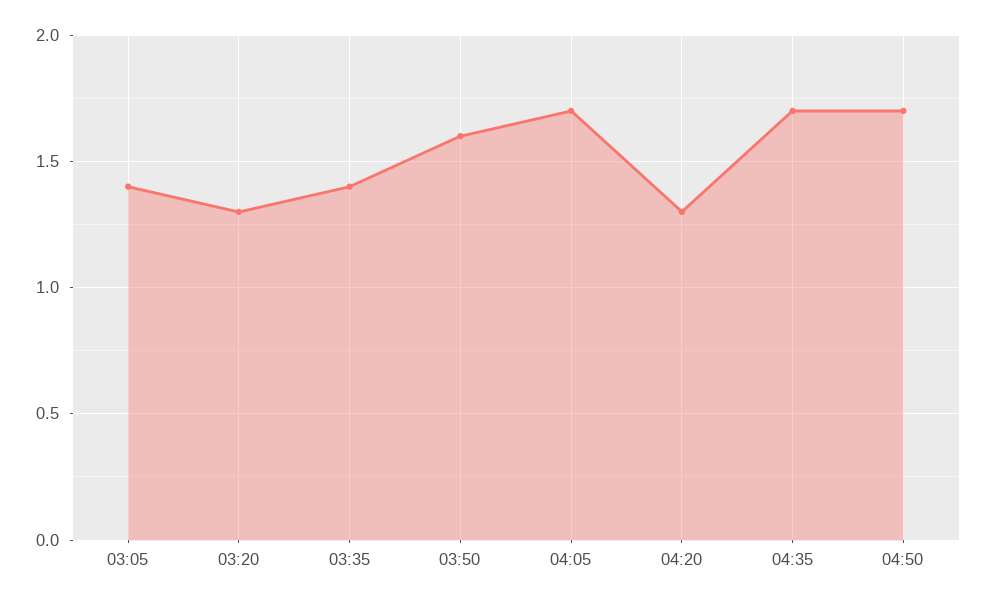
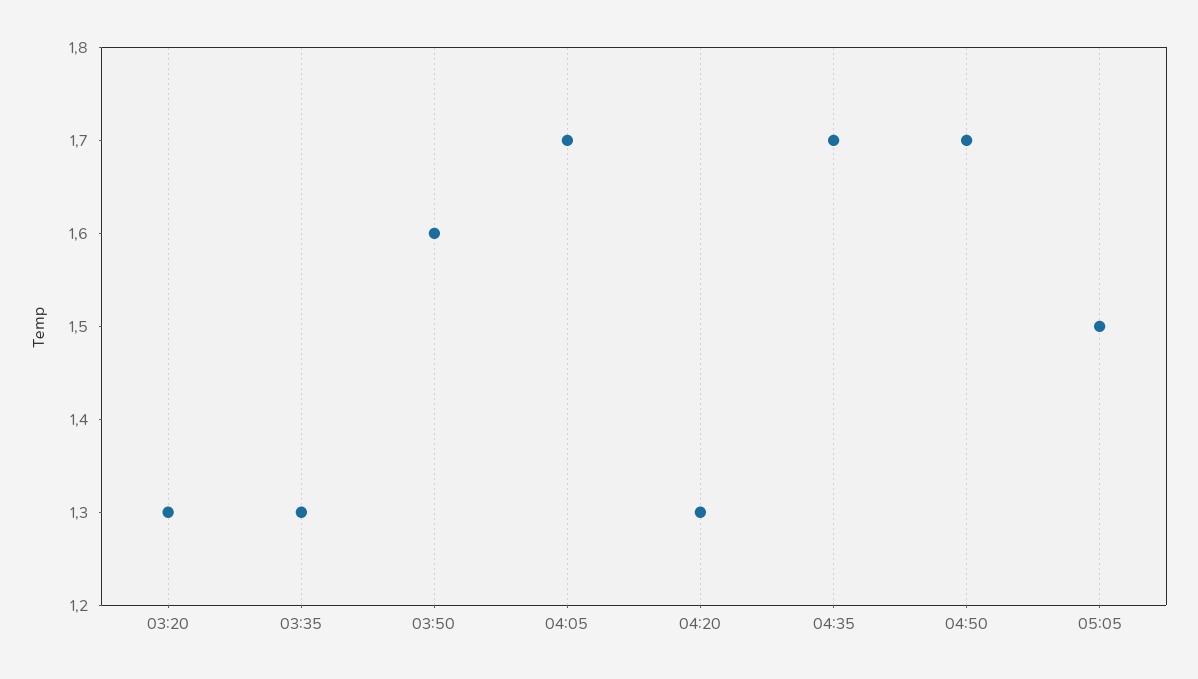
03:05: 1.4 -> none
03:35: 1.4 -> 1.3
05:05: none -> 1.5

